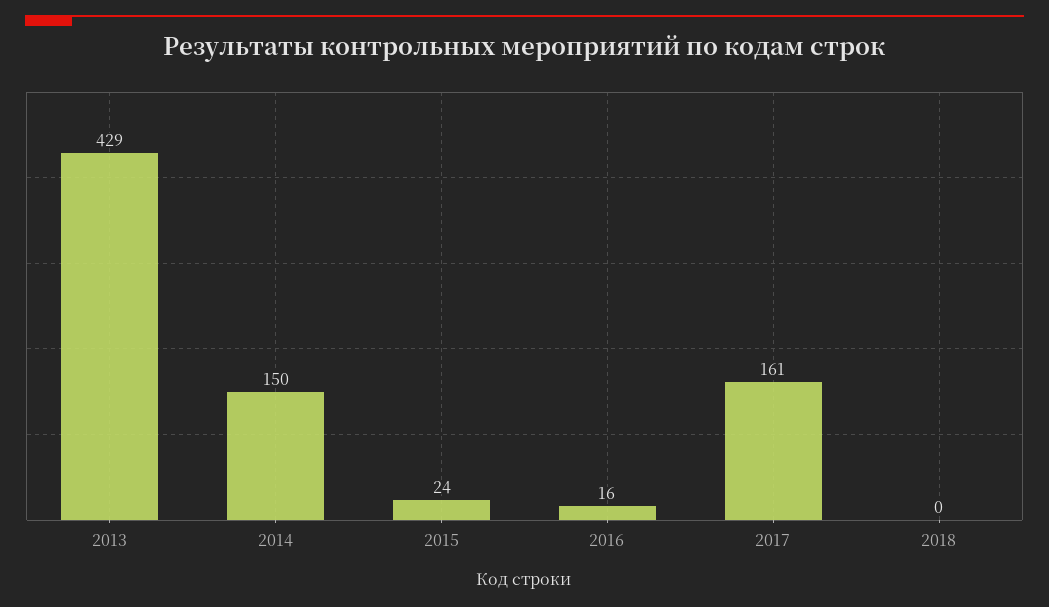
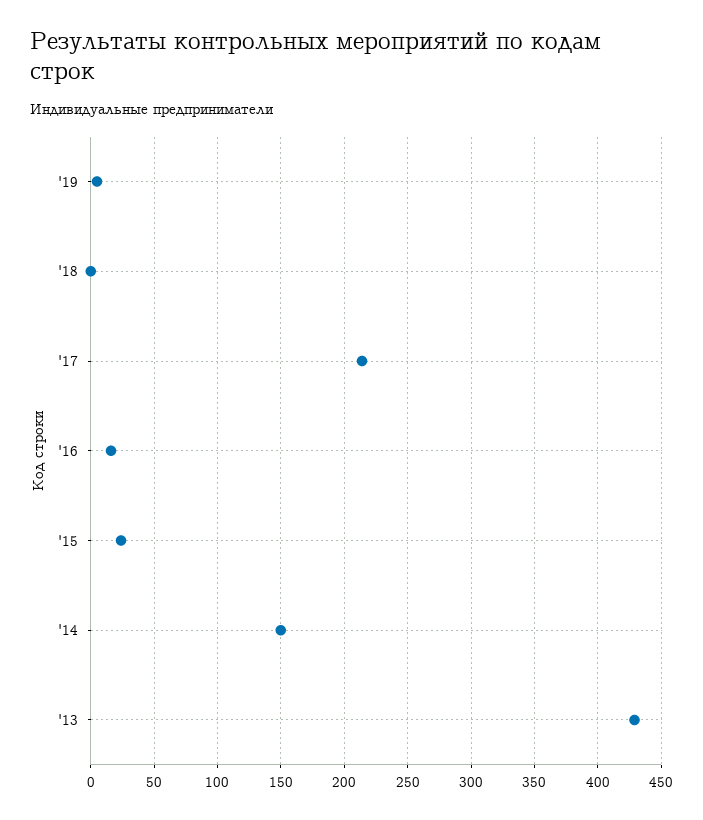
2017: 161 -> 215
'19: none -> 5

